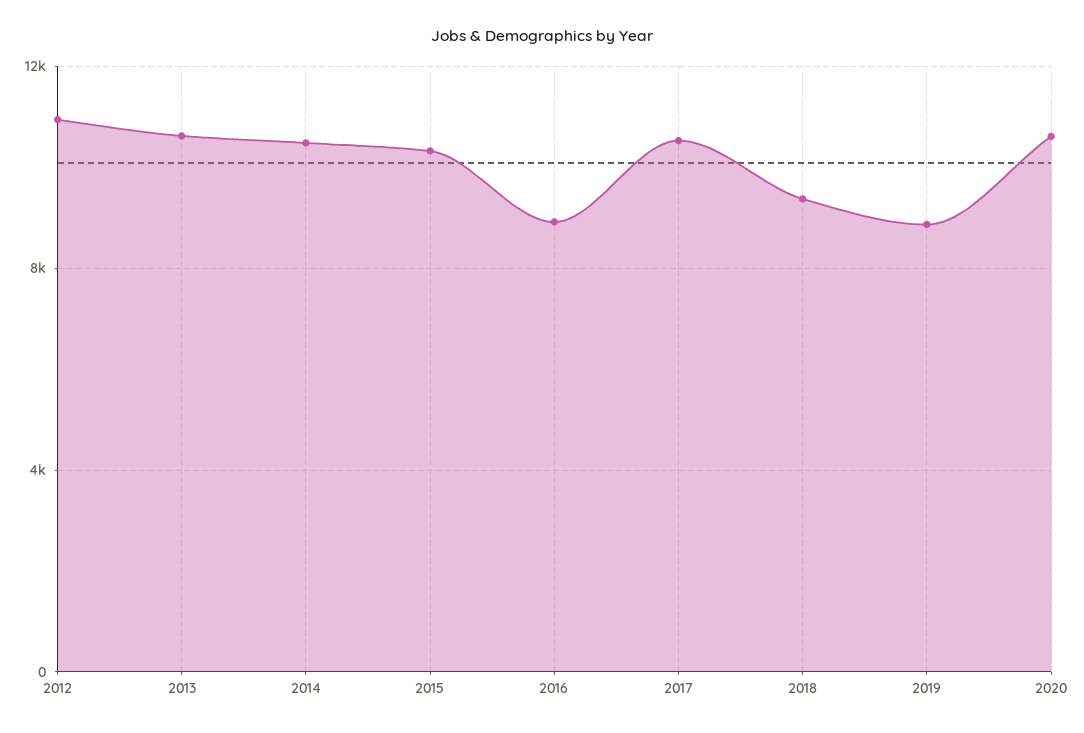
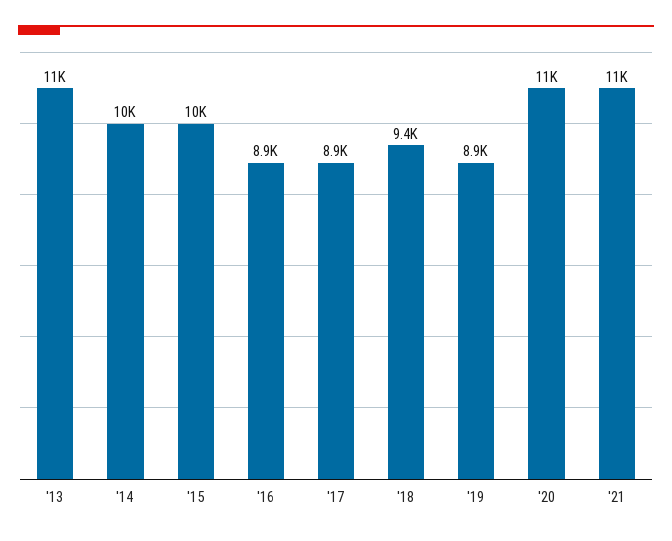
2012: 11000 -> none
2017: 10500 -> 8900
'21: none -> 11000

